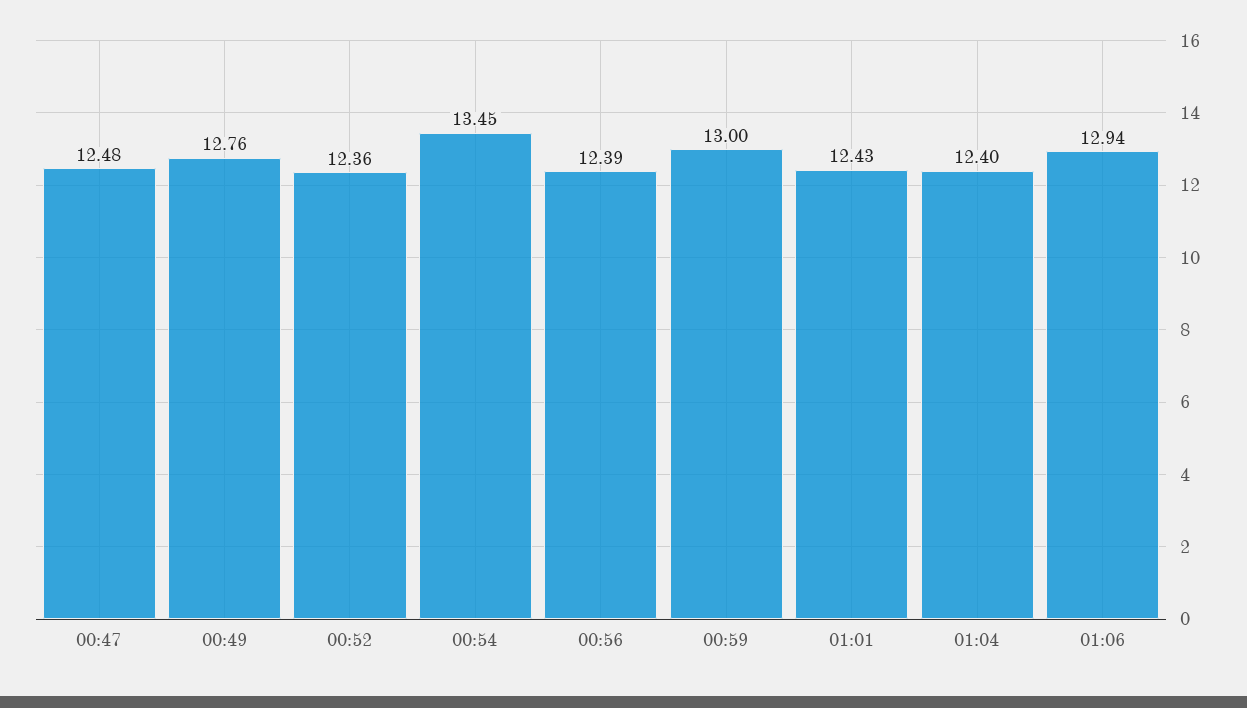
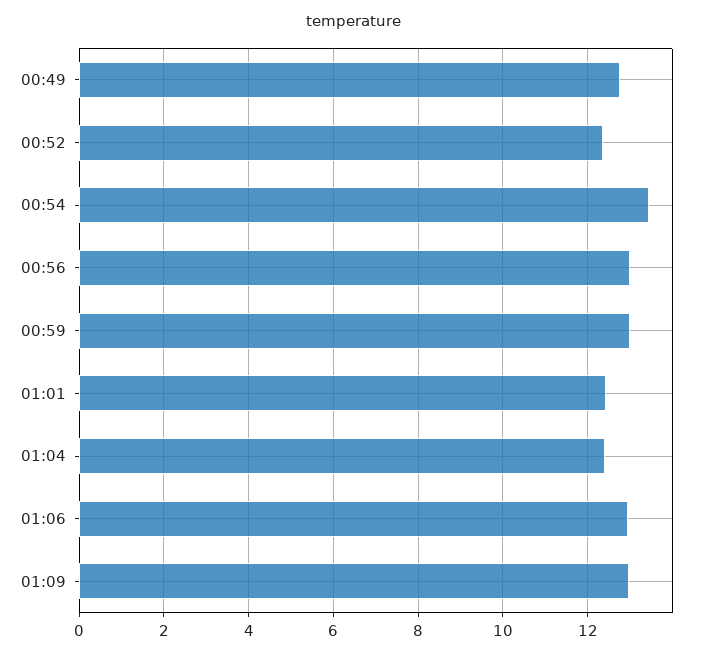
00:47: 12.48 -> none
00:56: 12.39 -> 13
01:09: none -> 13

